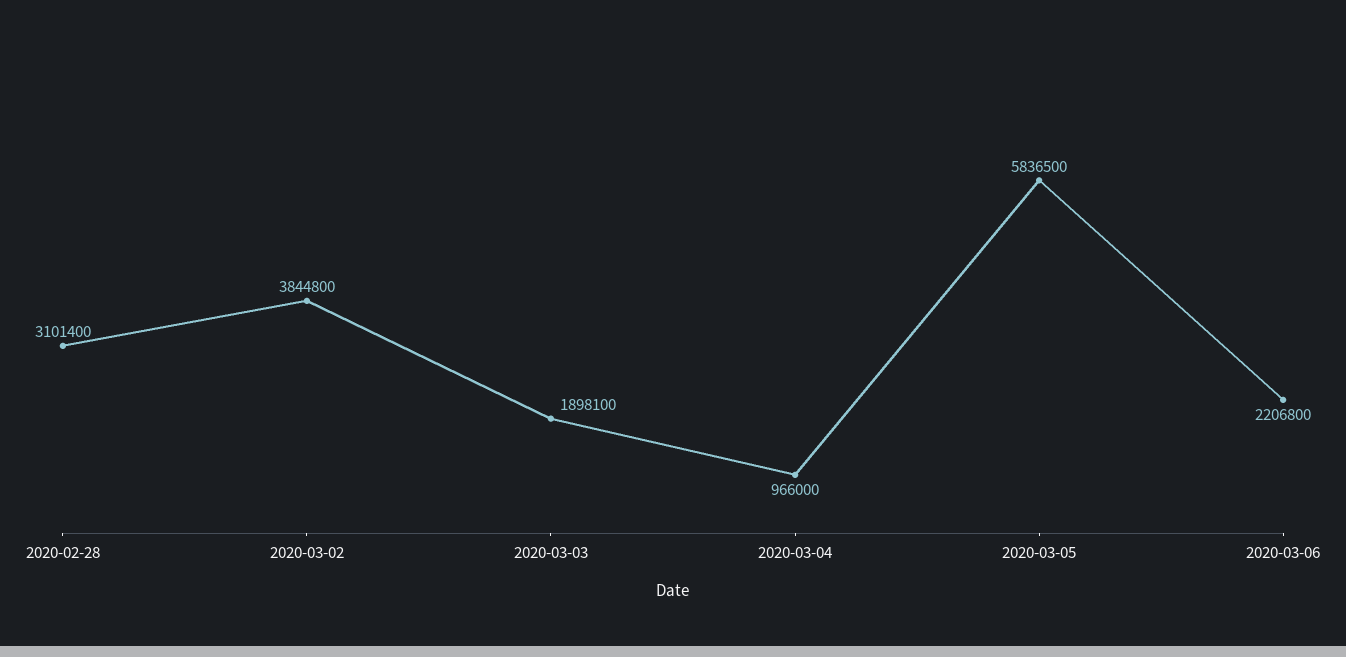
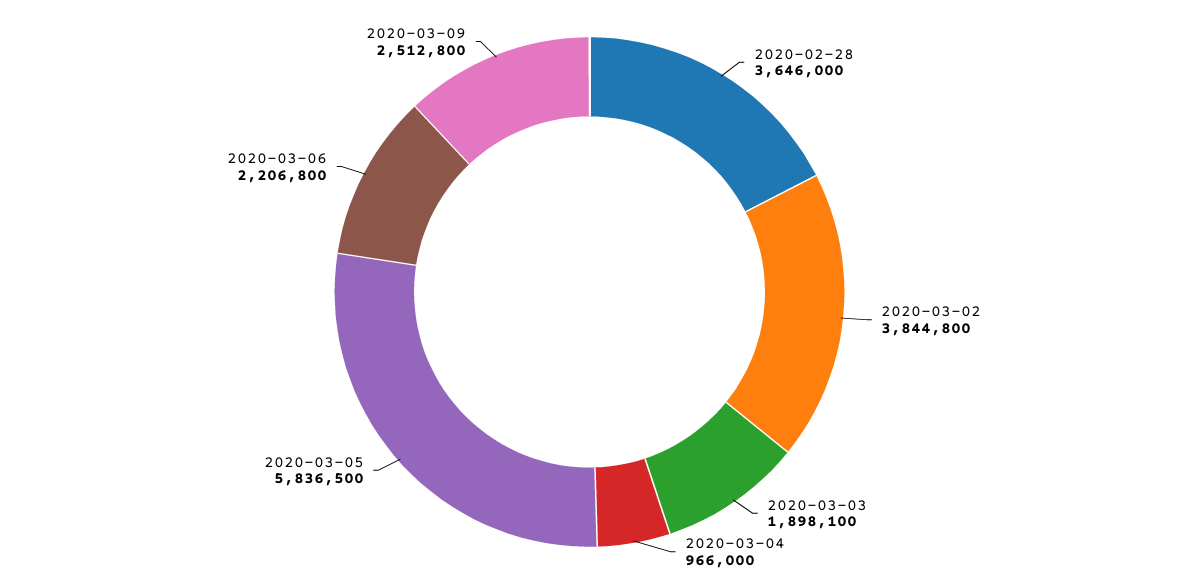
2020-02-28: 3101400 -> 3646000
2020-03-09: none -> 2512800

